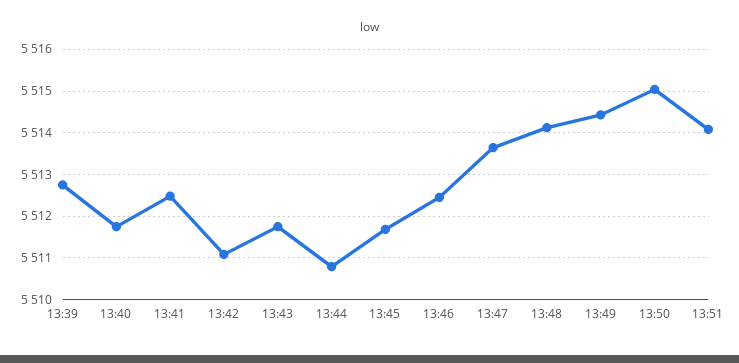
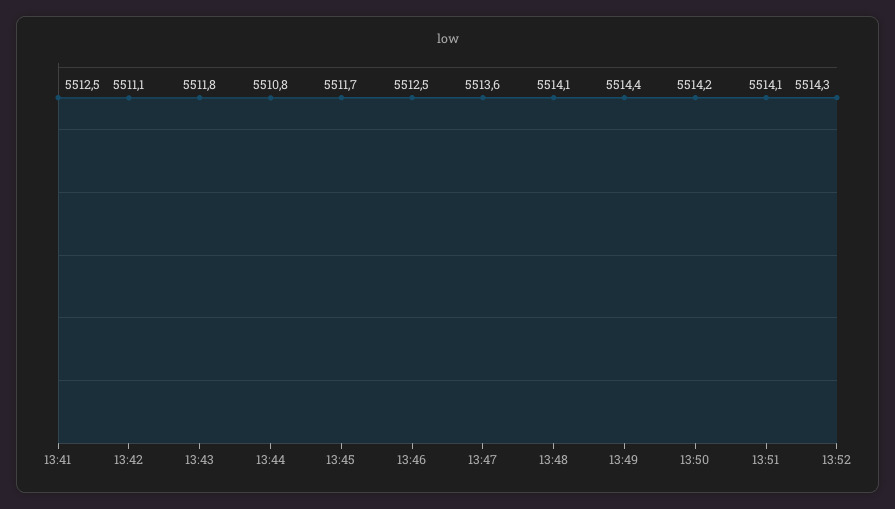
13:39: 5512.8 -> none
13:40: 5511.8 -> none
13:50: 5515 -> 5514.2
13:52: none -> 5514.3

